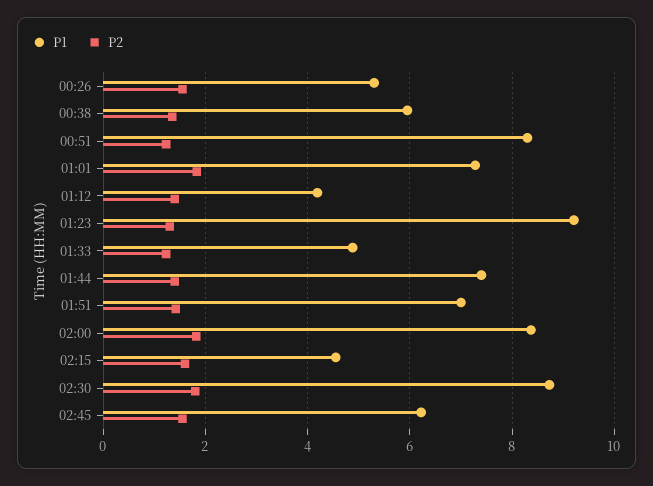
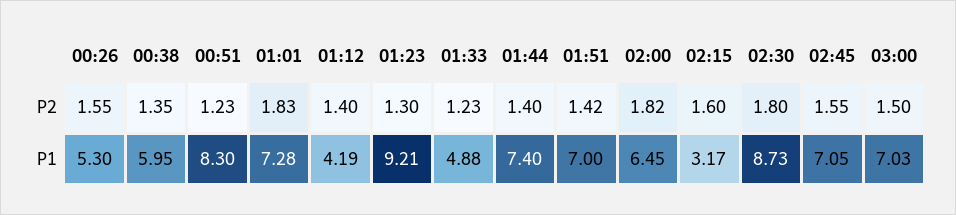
P1, 02:00: 8.4 -> 6.45
P1, 02:15: 4.6 -> 3.17
P1, 02:45: 6.2 -> 7.05
P2, 03:00: none -> 1.5
P1, 03:00: none -> 7.03

